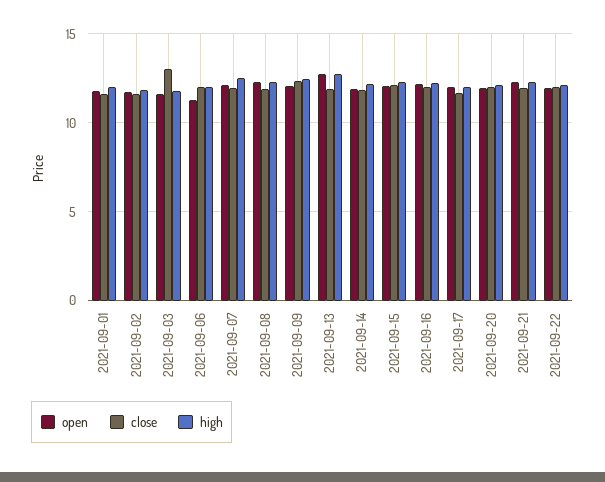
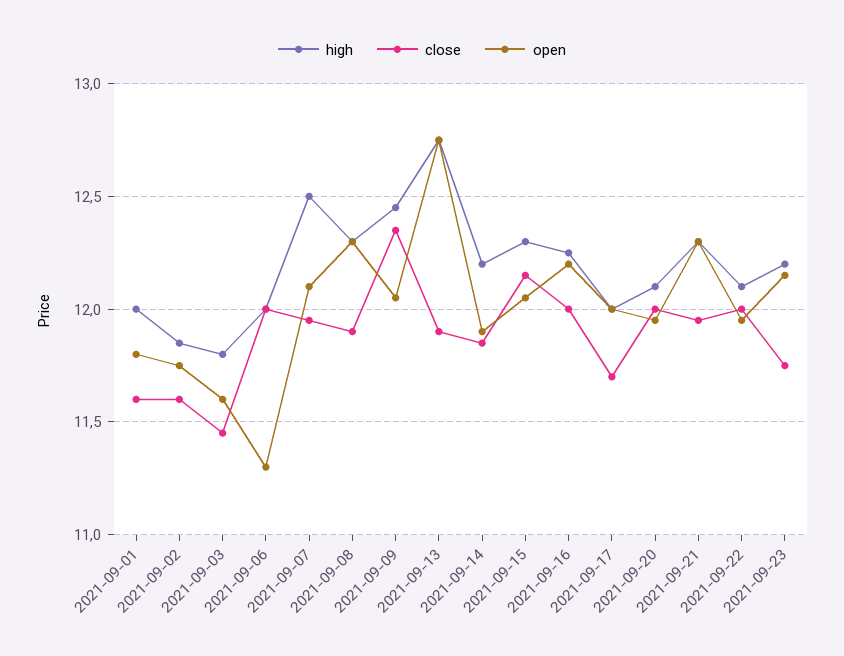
close, 2021-09-03: 13 -> 11.45
high, 2021-09-23: none -> 12.2
close, 2021-09-23: none -> 11.75
open, 2021-09-23: none -> 12.15

